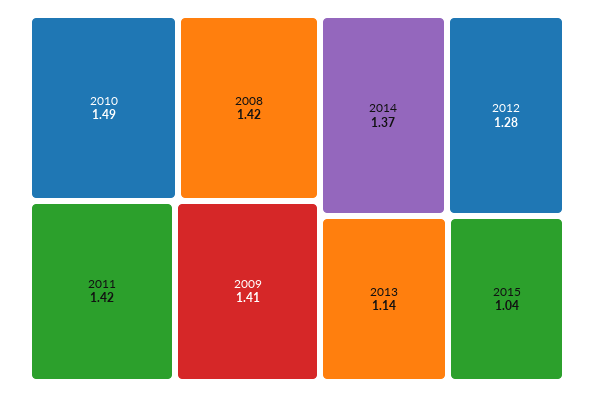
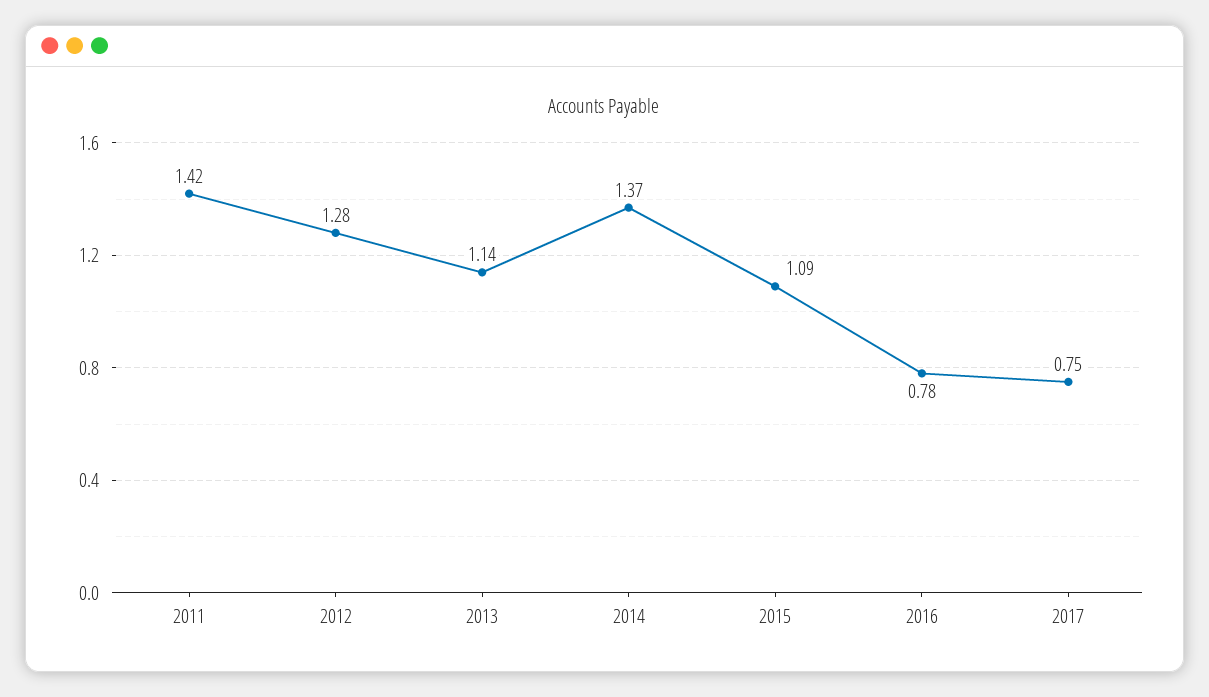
2010: 1.49 -> none
2008: 1.42 -> none
2009: 1.41 -> none
2015: 1.04 -> 1.09
2016: none -> 0.78
2017: none -> 0.75

